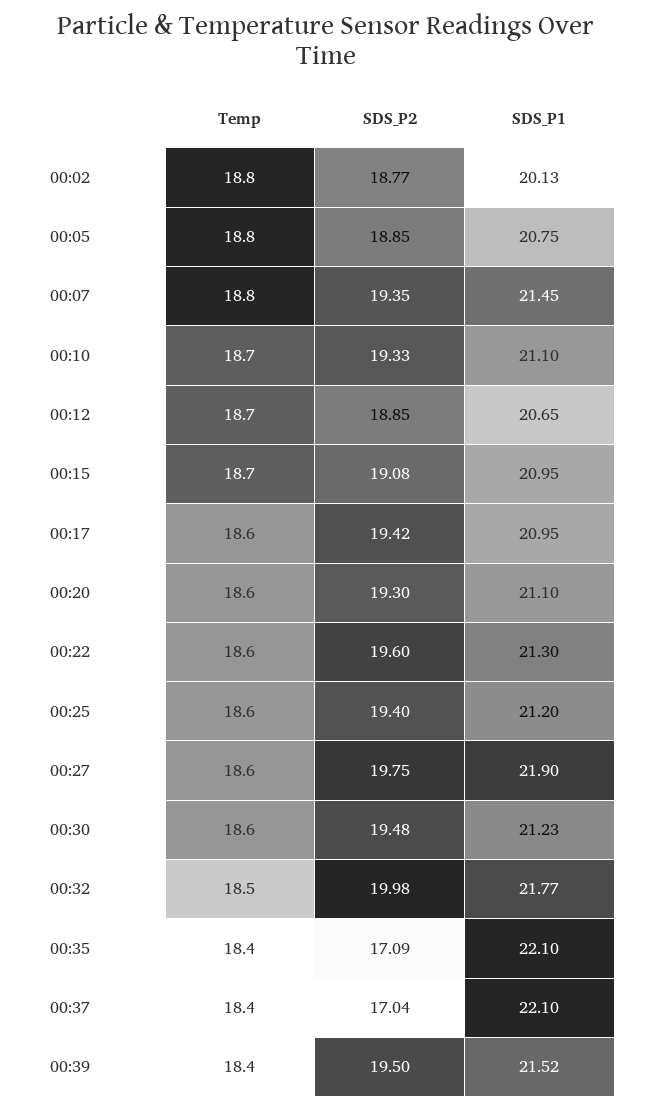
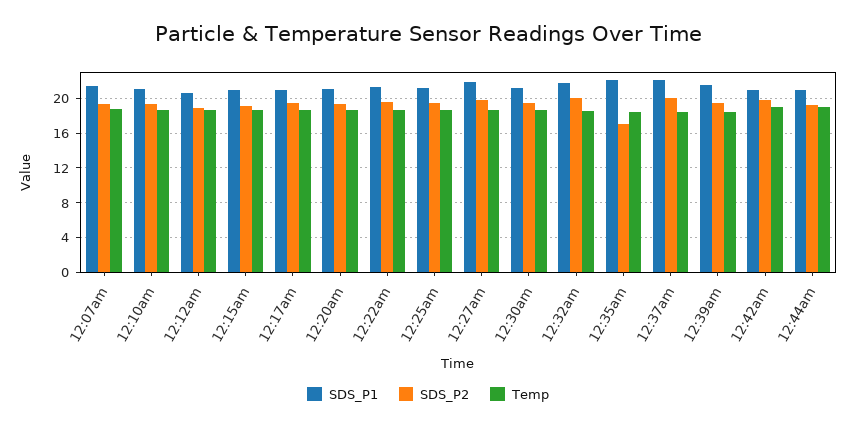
Temp, 00:02: 18.8 -> none
SDS_P2, 00:02: 18.77 -> none
SDS_P1, 00:02: 20.13 -> none
Temp, 00:05: 18.8 -> none
SDS_P2, 00:05: 18.85 -> none
SDS_P1, 00:05: 20.75 -> none
SDS_P2, 00:37: 17.04 -> 20
SDS_P1, 12:42am: none -> 21
SDS_P2, 12:42am: none -> 20
Temp, 12:42am: none -> 19
SDS_P1, 12:44am: none -> 21
SDS_P2, 12:44am: none -> 19
Temp, 12:44am: none -> 19

